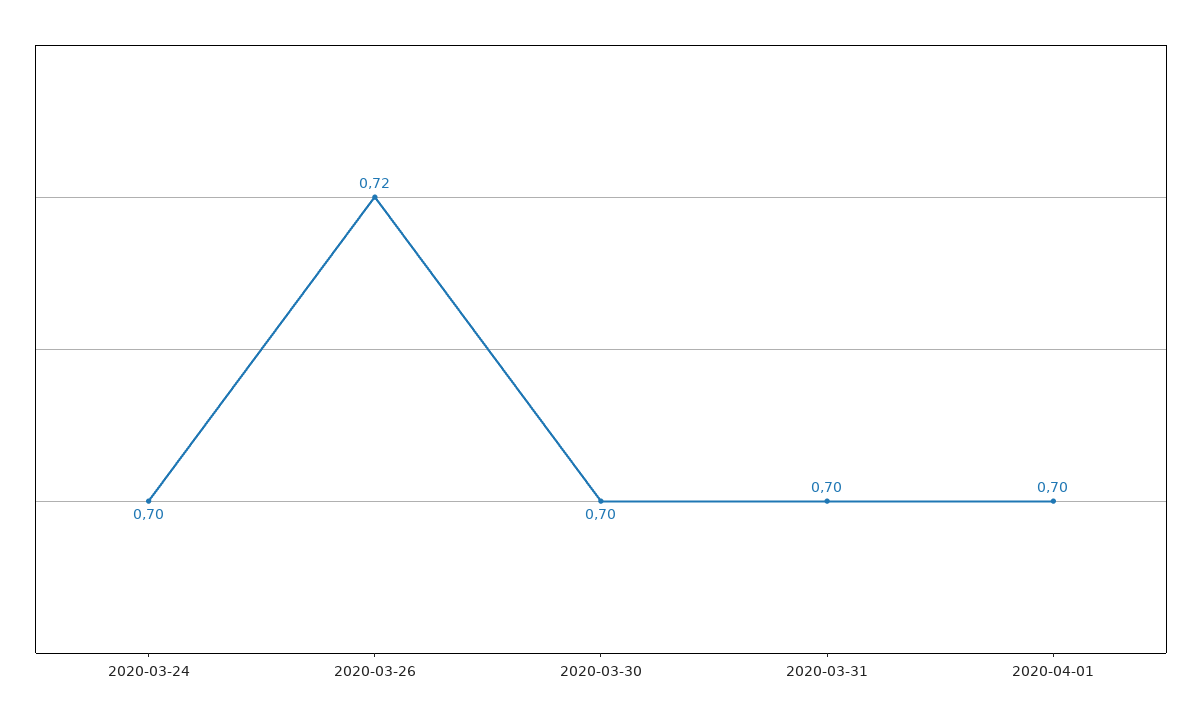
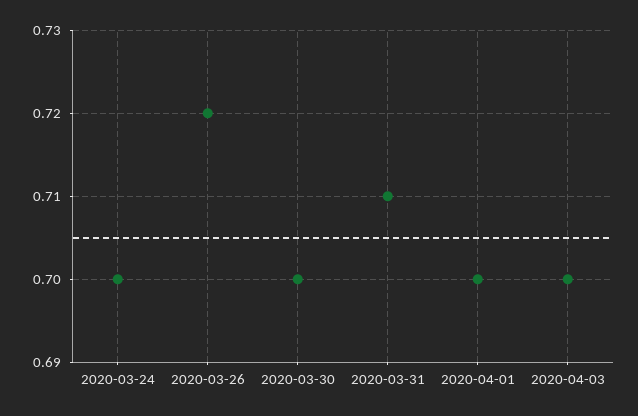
2020-03-31: 0.7 -> 0.71
2020-04-03: none -> 0.7

